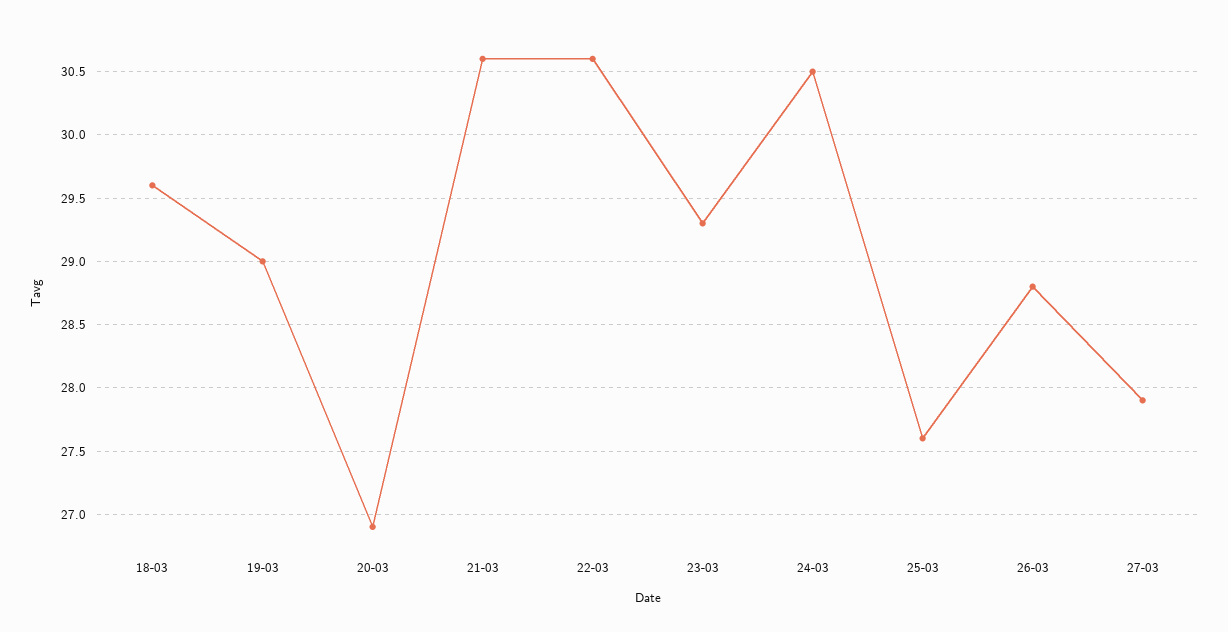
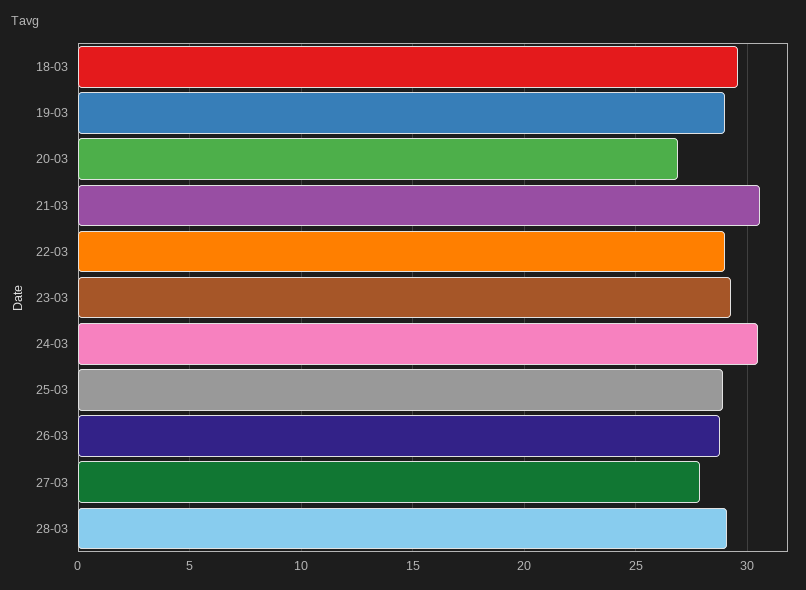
22-03: 30.6 -> 29
25-03: 27.6 -> 29
28-03: none -> 29

